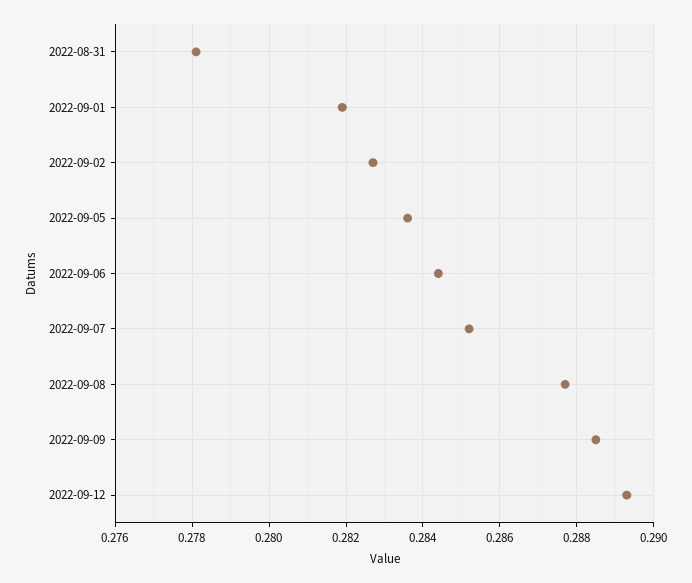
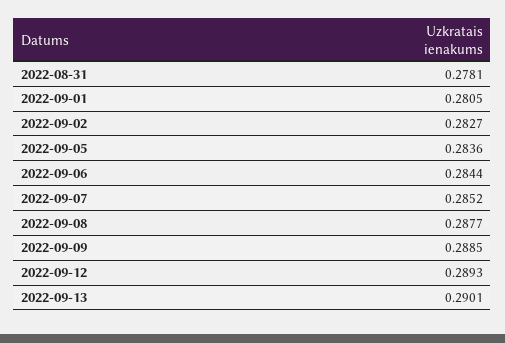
2022-09-01: 0.282 -> 0.2805
2022-09-13: none -> 0.2901

